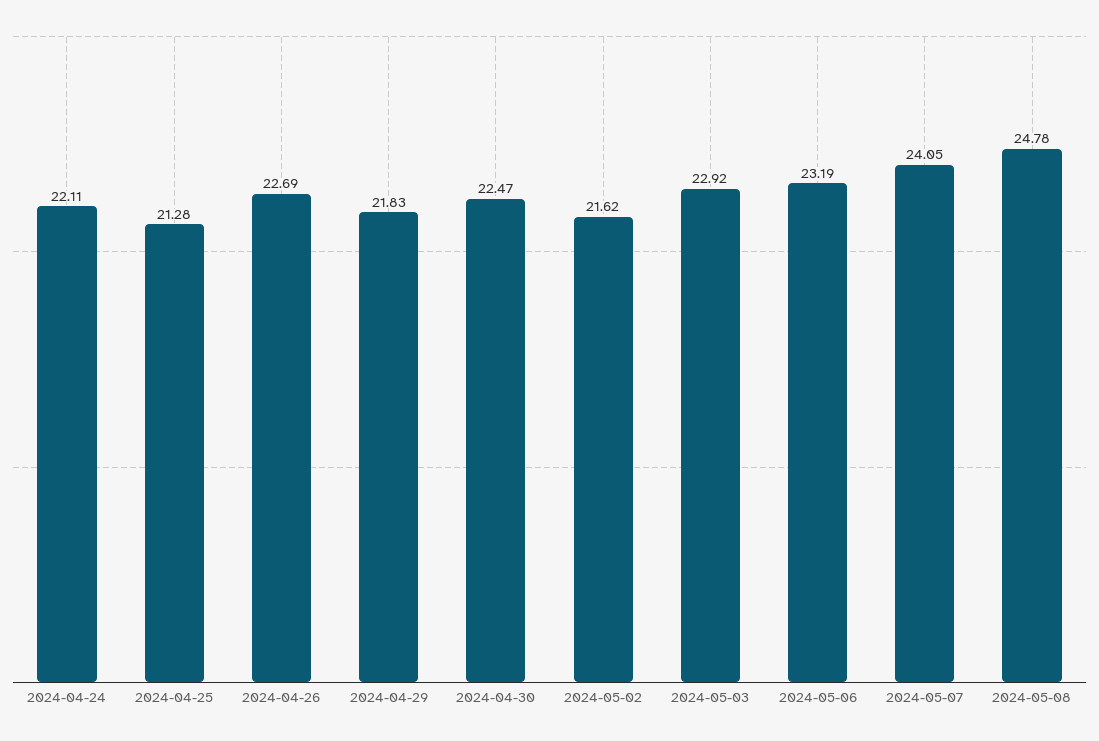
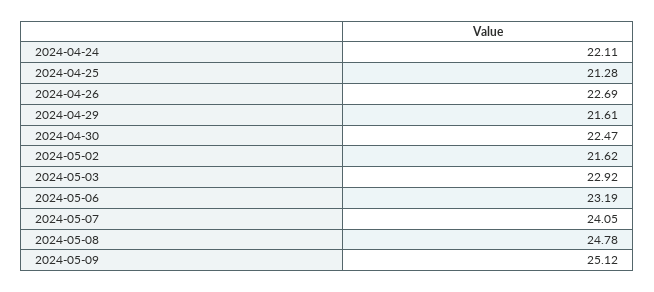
2024-04-29: 21.83 -> 21.61
2024-05-09: none -> 25.12

